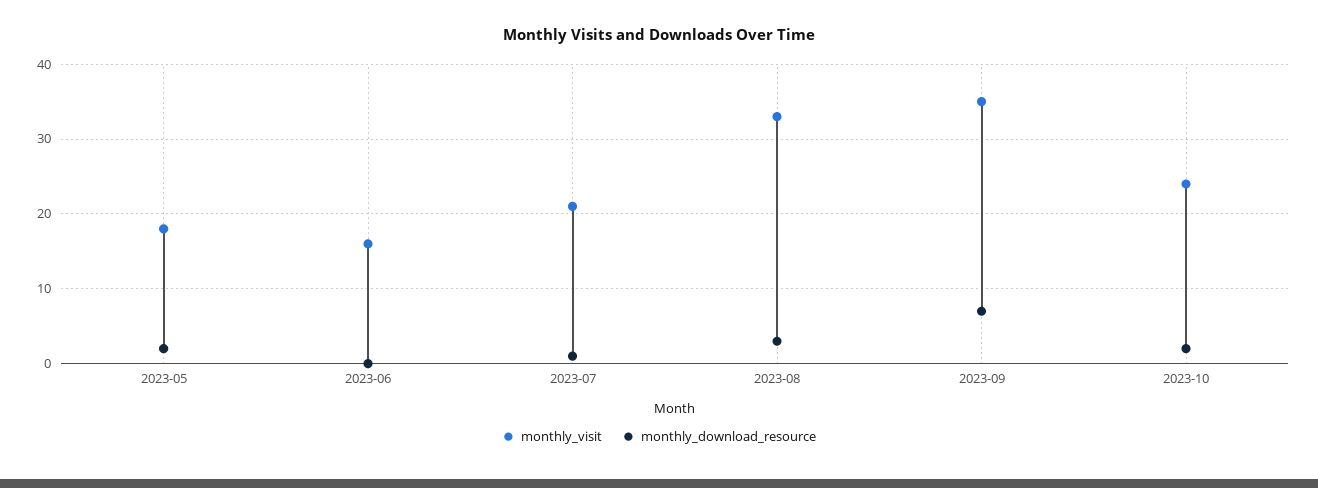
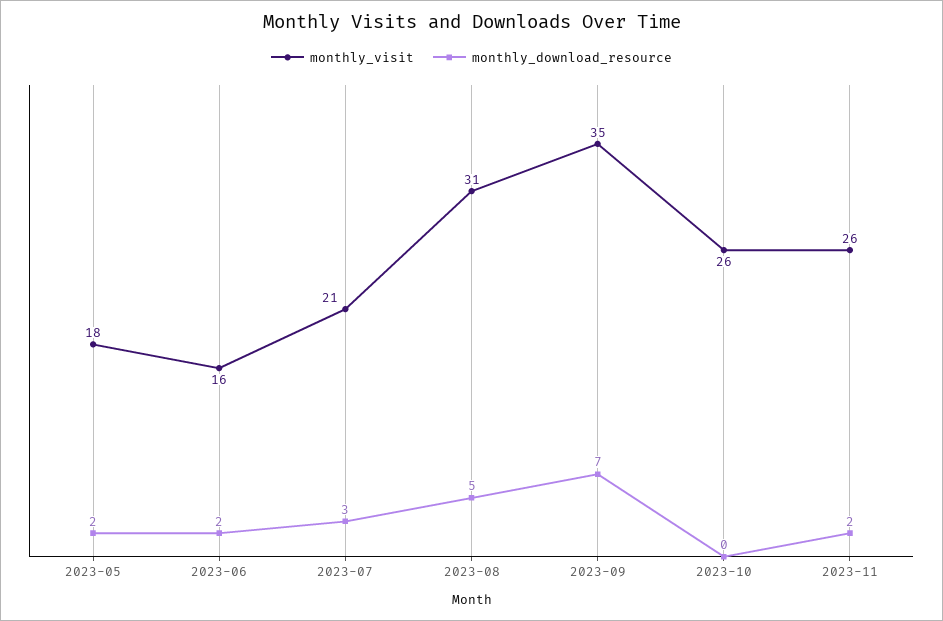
monthly_download_resource, 2023-06: 0 -> 2
monthly_download_resource, 2023-07: 1 -> 3
monthly_visit, 2023-08: 33 -> 31
monthly_download_resource, 2023-08: 3 -> 5
monthly_visit, 2023-10: 24 -> 26
monthly_download_resource, 2023-10: 2 -> 0
monthly_visit, 2023-11: none -> 26
monthly_download_resource, 2023-11: none -> 2

